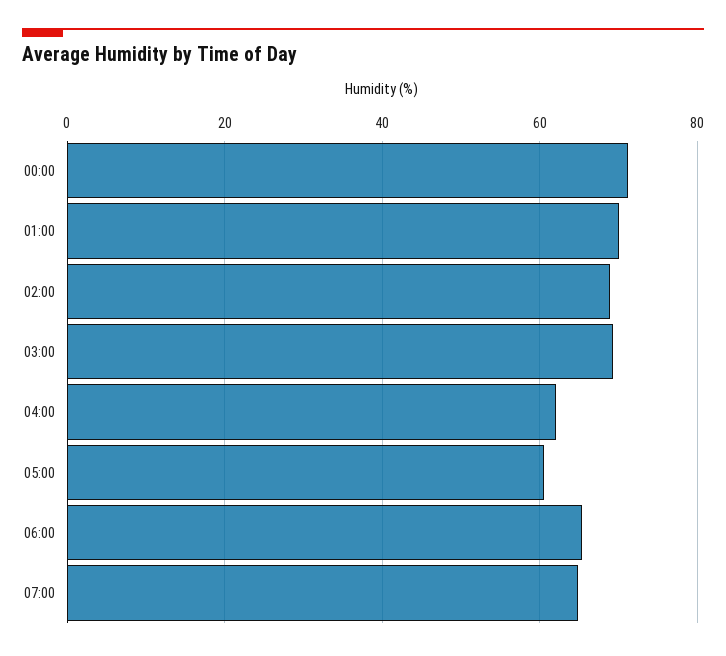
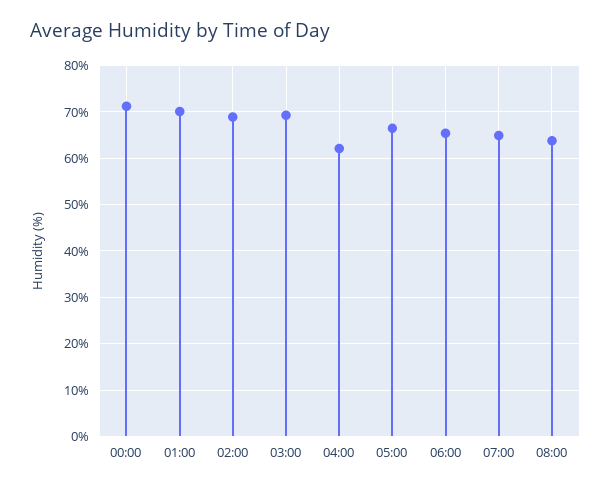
05:00: 60 -> 66
08:00: none -> 64

